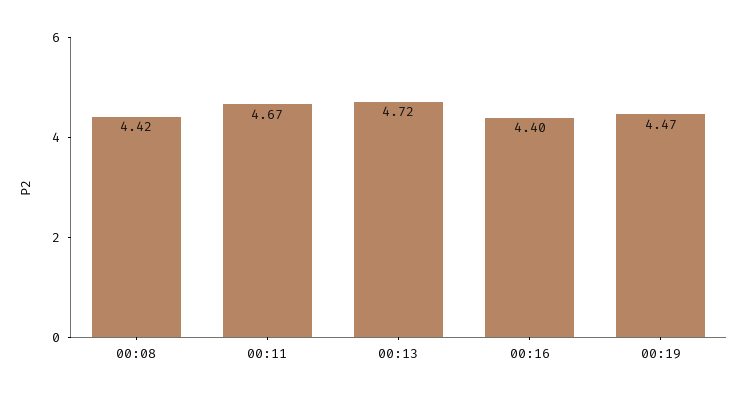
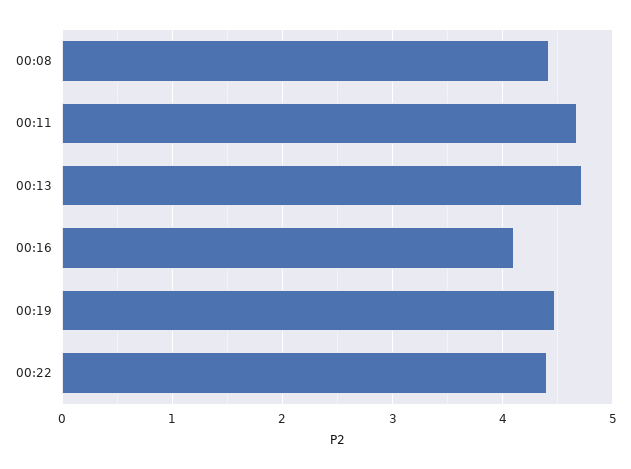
00:16: 4.4 -> 4.1
00:22: none -> 4.4

